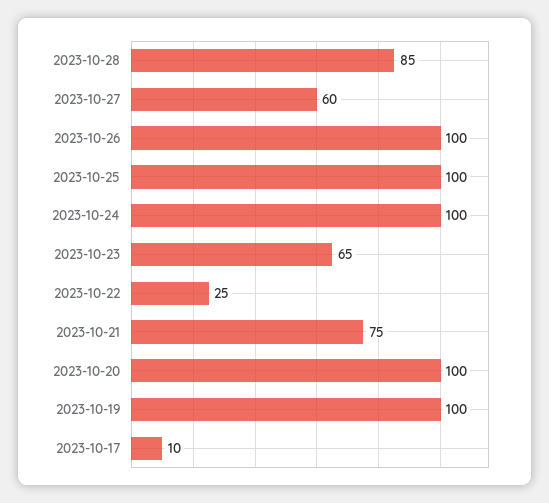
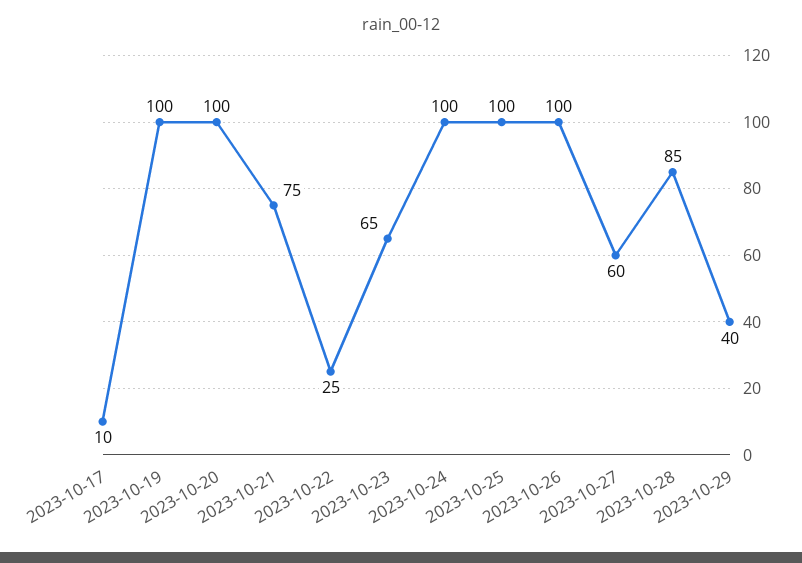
2023-10-29: none -> 40

